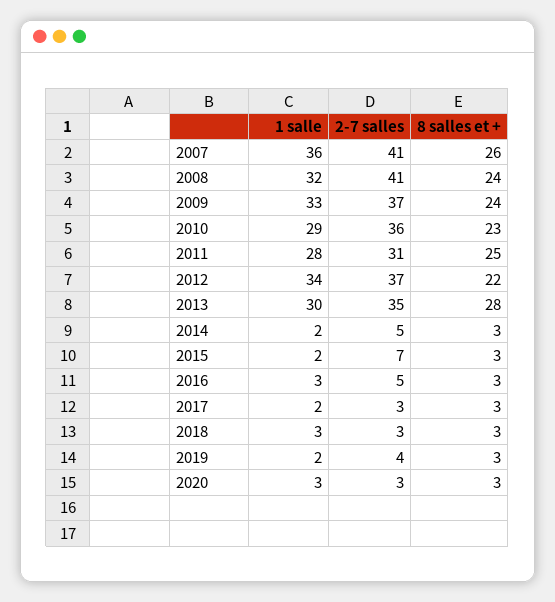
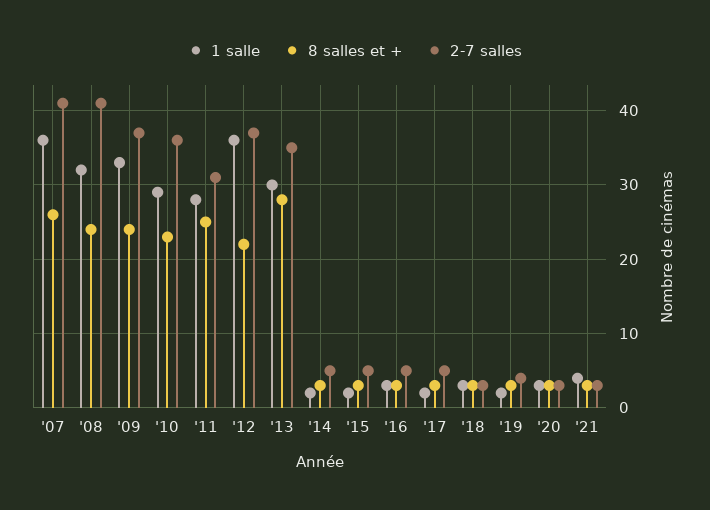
1 salle, 2012: 34 -> 36
2-7 salles, 2015: 7 -> 5
2-7 salles, 2017: 3 -> 5
1 salle, '21: none -> 4
8 salles et +, '21: none -> 3
2-7 salles, '21: none -> 3

